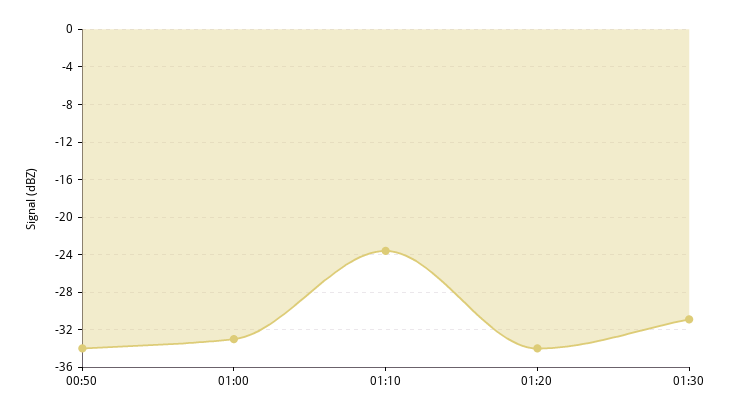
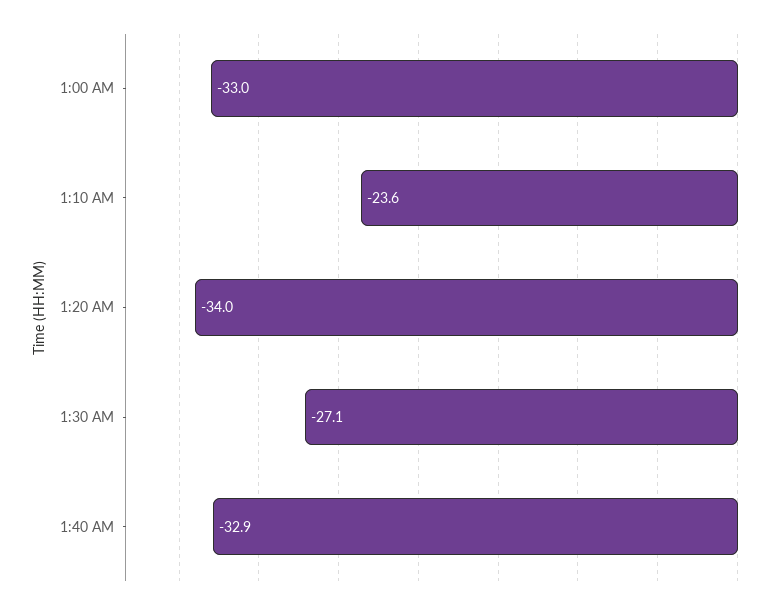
00:50: -34 -> none
01:30: -31 -> -27.1
1:40 AM: none -> -32.9

